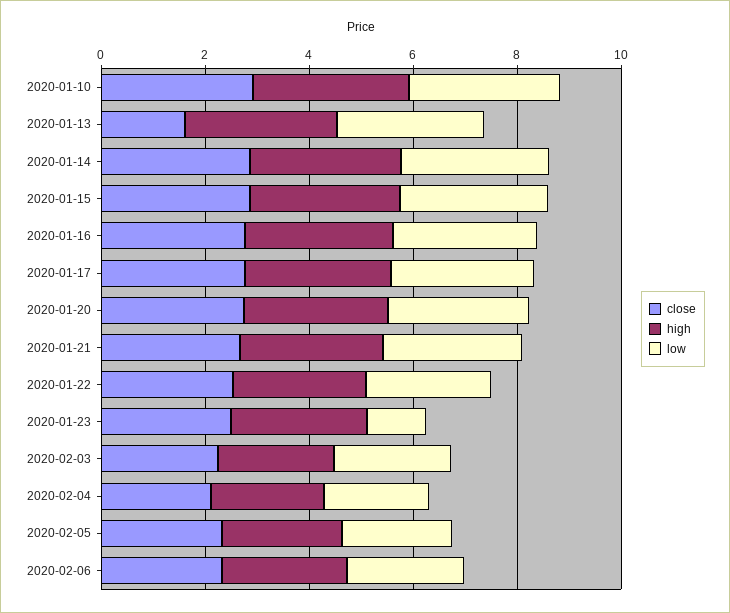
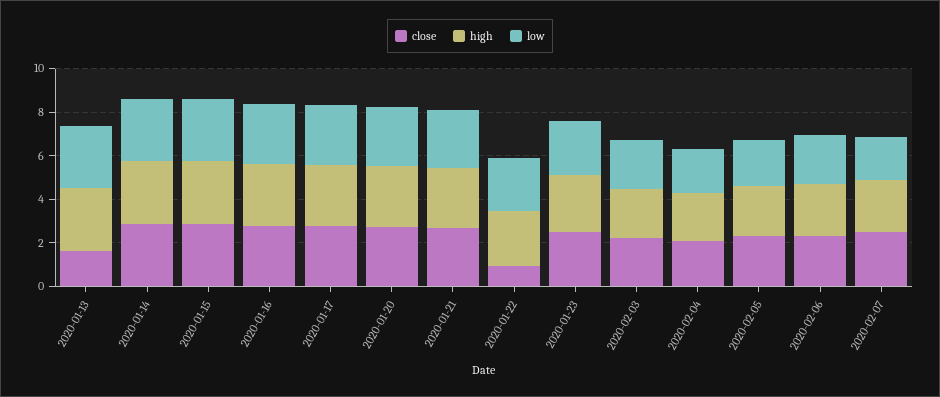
close, 2020-01-10: 3 -> none
high, 2020-01-10: 3 -> none
low, 2020-01-10: 3 -> none
close, 2020-01-22: 2.5 -> 1
low, 2020-01-23: 1 -> 2.5
close, 2020-02-07: none -> 2.5
high, 2020-02-07: none -> 2.5
low, 2020-02-07: none -> 2

